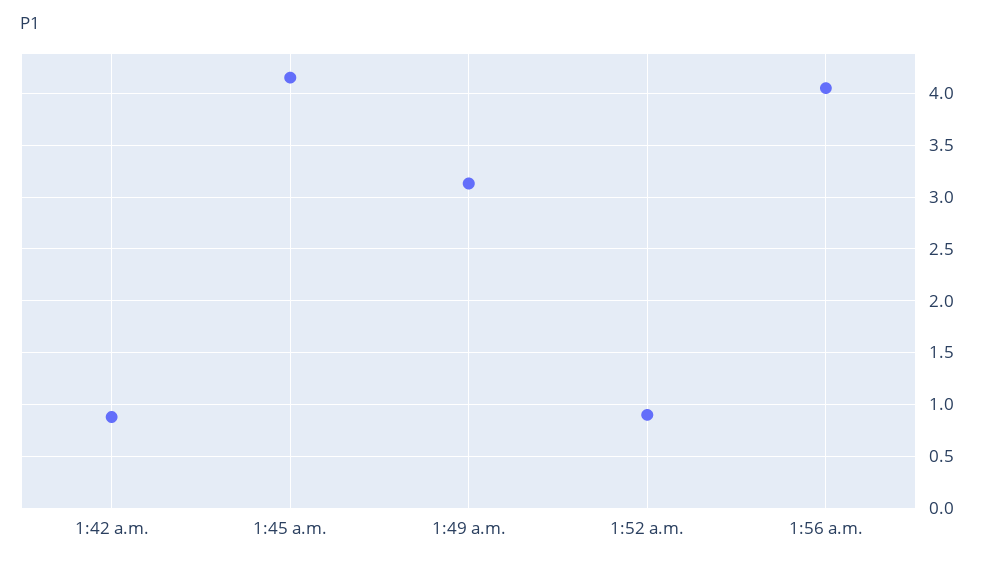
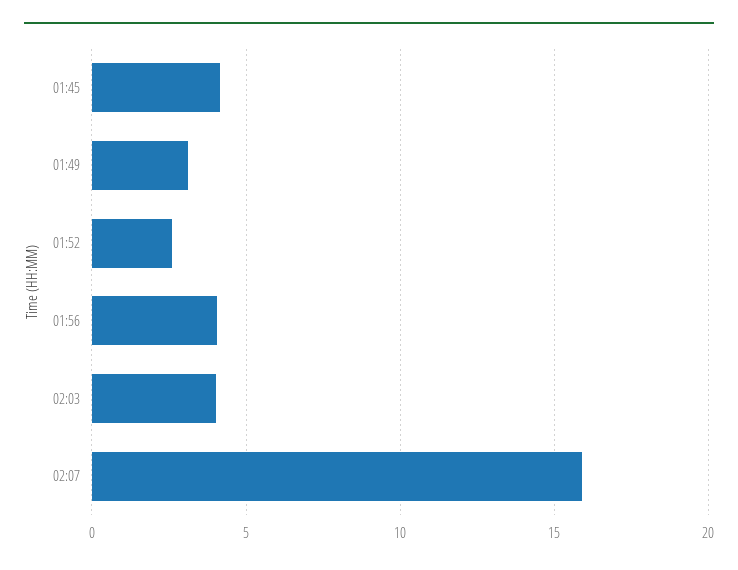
1:42 a.m.: 0.9 -> none
1:52 a.m.: 0.9 -> 2.5
02:03: none -> 4
02:07: none -> 16

